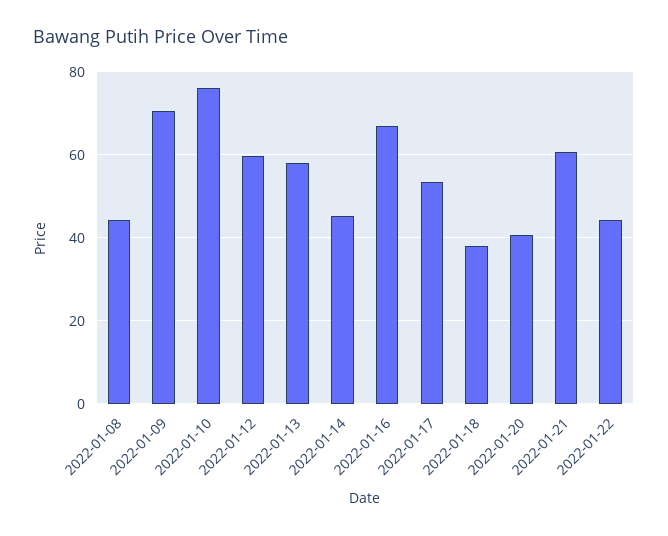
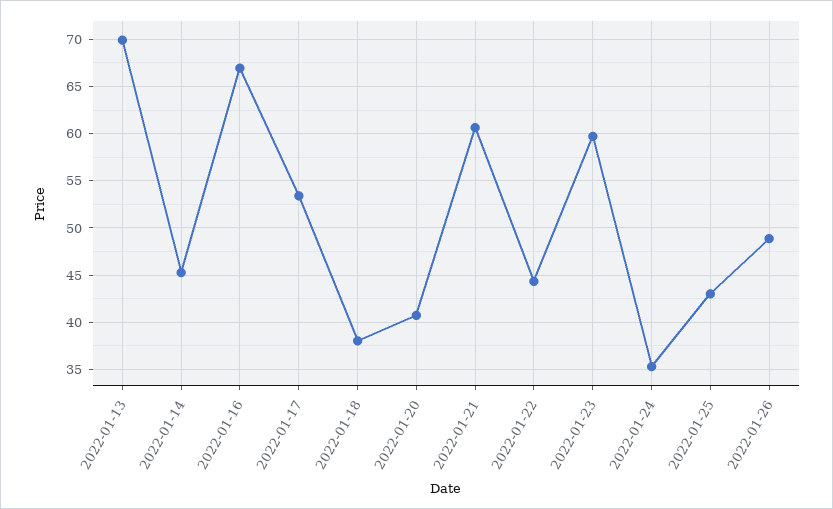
2022-01-08: 44 -> none
2022-01-09: 70 -> none
2022-01-10: 76 -> none
2022-01-12: 60 -> none
2022-01-13: 58 -> 70
2022-01-23: none -> 60
2022-01-24: none -> 35
2022-01-25: none -> 43
2022-01-26: none -> 49

